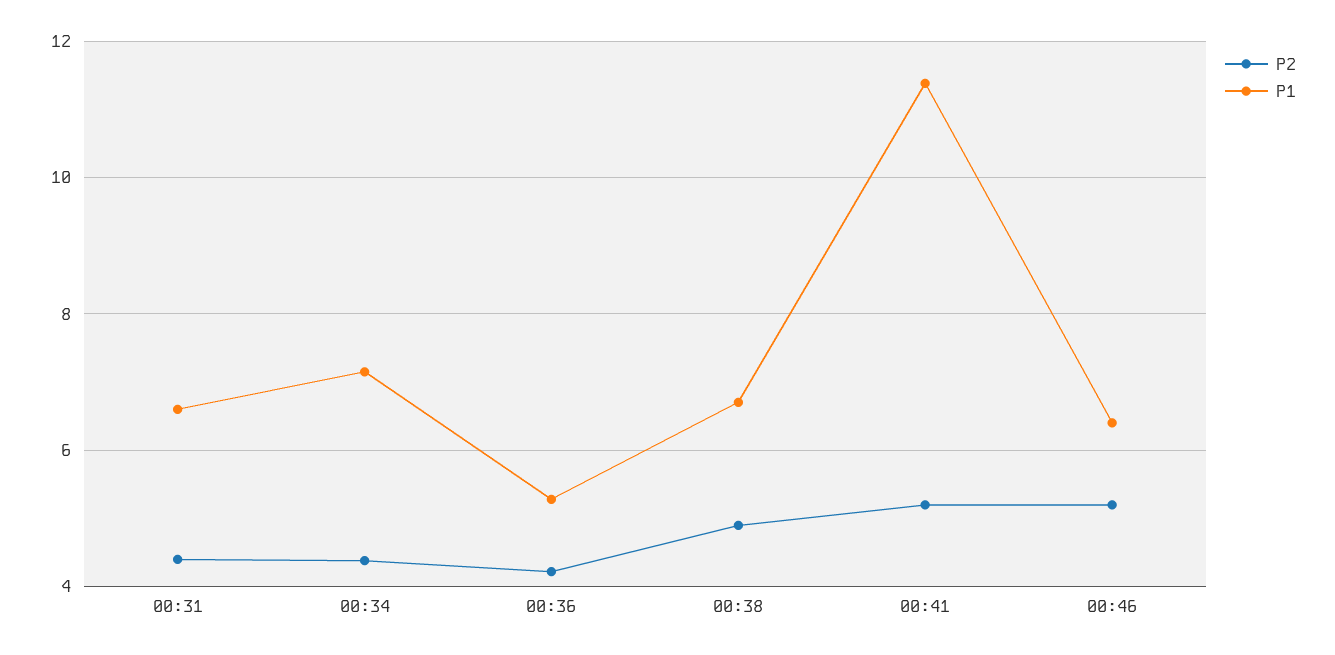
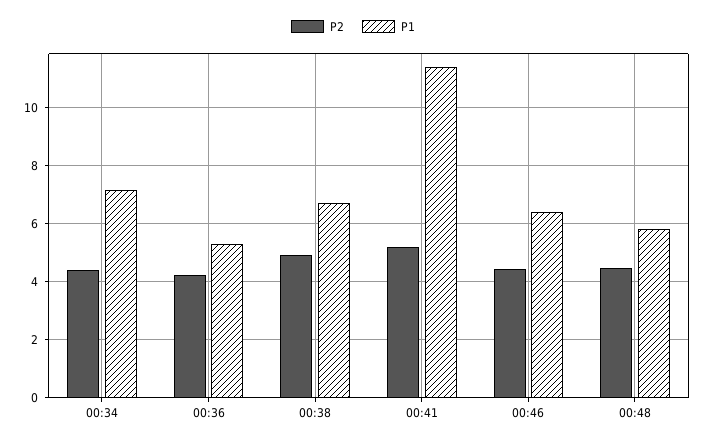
P2, 00:31: 4.4 -> none
P1, 00:31: 6.6 -> none
P2, 00:46: 5.2 -> 4.5
P2, 00:48: none -> 4.5
P1, 00:48: none -> 5.75

